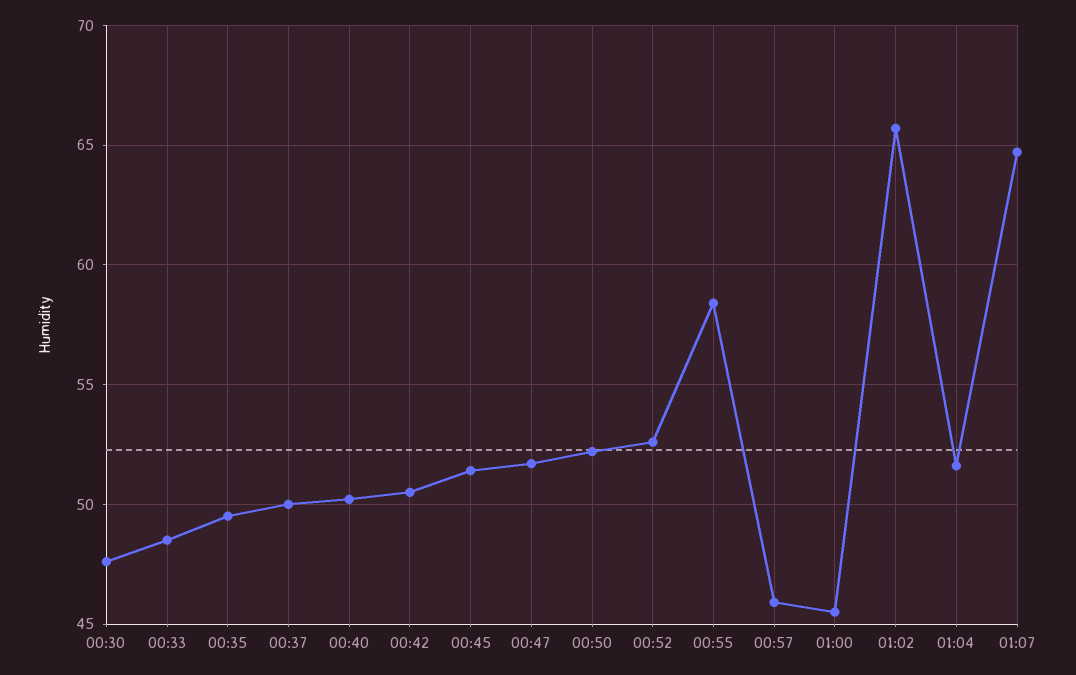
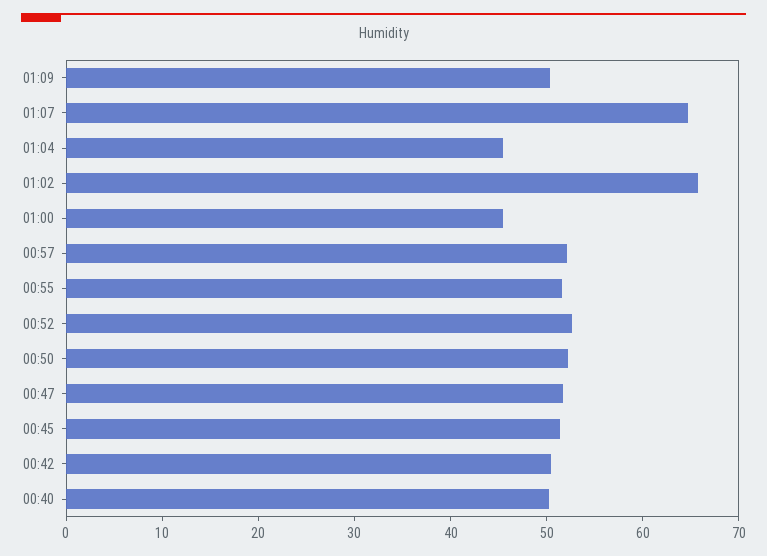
00:30: 47.5 -> none
00:33: 48.5 -> none
00:35: 49.5 -> none
00:37: 50 -> none
00:55: 58.5 -> 52
00:57: 46 -> 52
01:04: 51.5 -> 46
01:09: none -> 50

